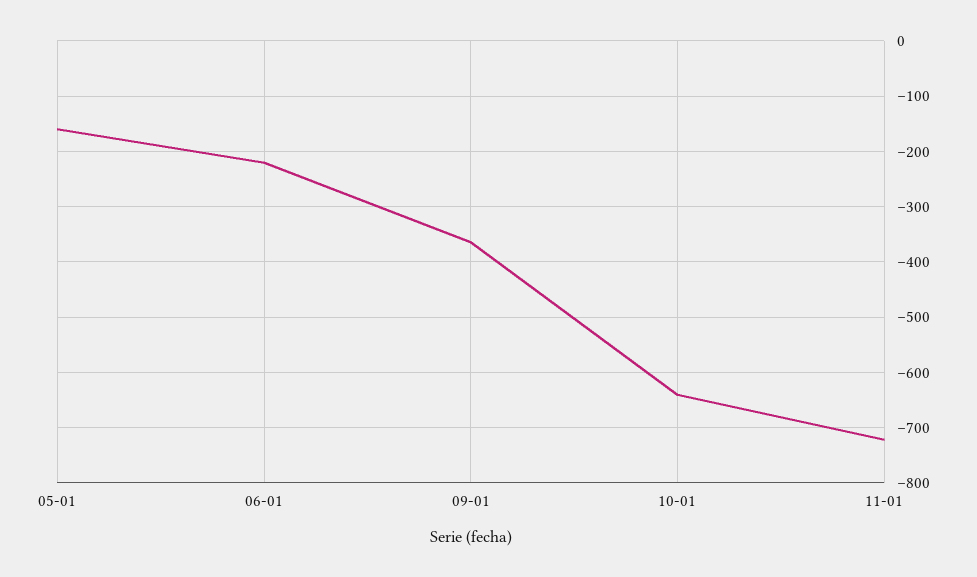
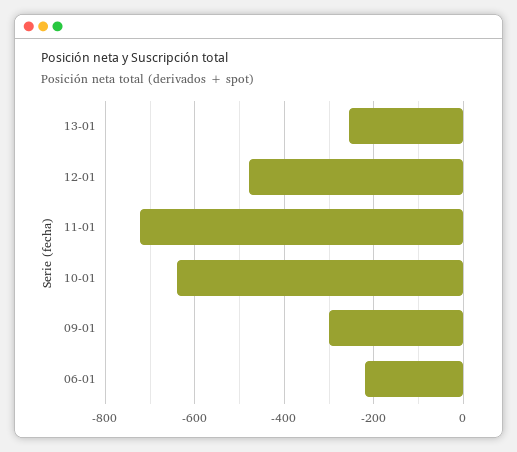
05-01: -160 -> none
09-01: -360 -> -300
13-01: none -> -260
12-01: none -> -480

